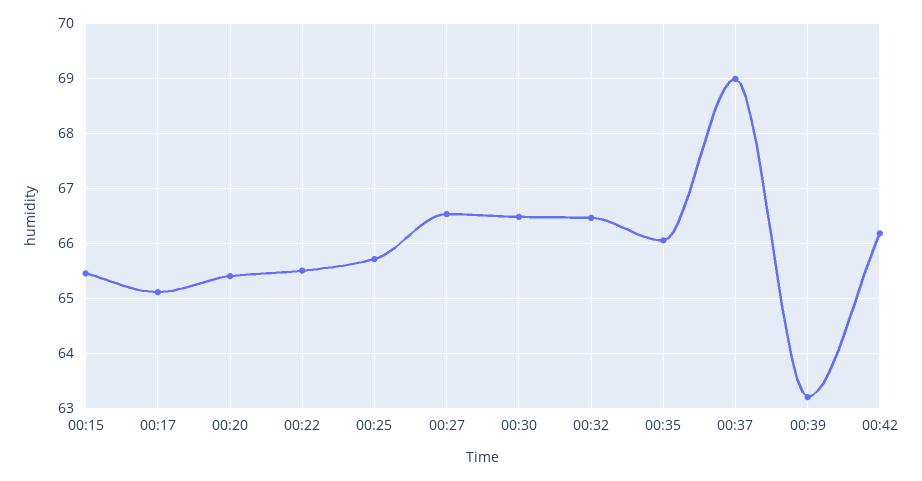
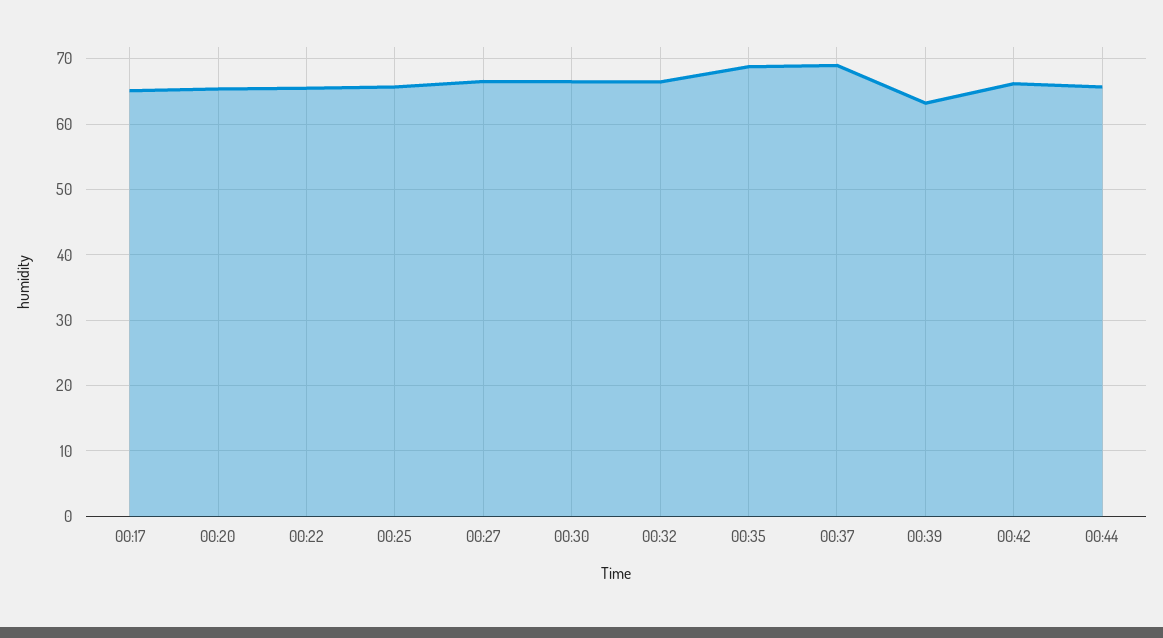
00:15: 65.4 -> none
00:35: 66 -> 69
00:44: none -> 66

